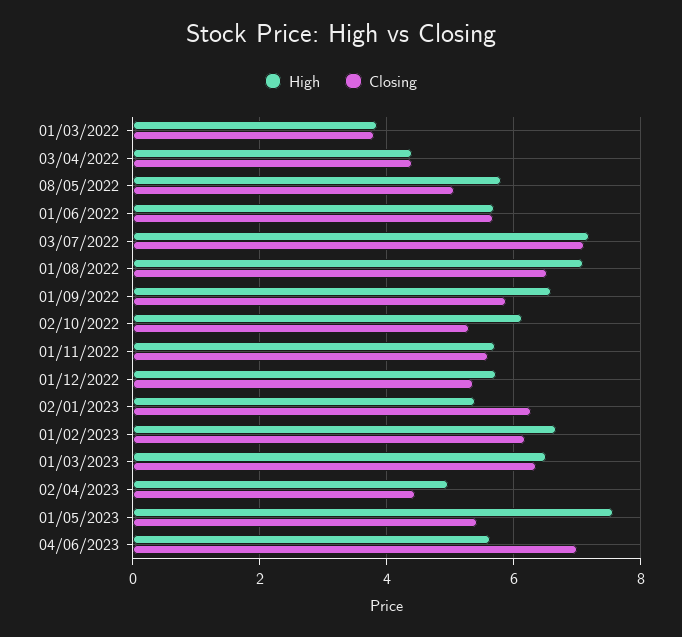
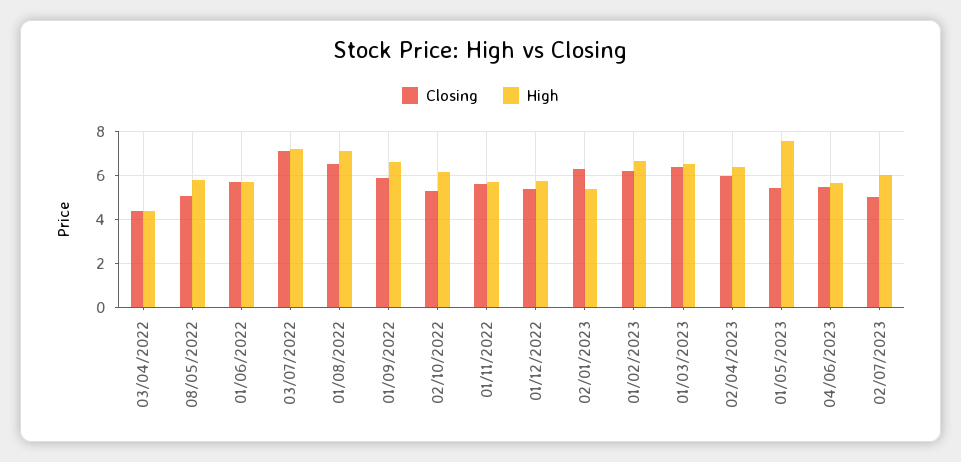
High, 01/03/2022: 3.8 -> none
Closing, 01/03/2022: 3.8 -> none
High, 02/04/2023: 5 -> 6.5
Closing, 02/04/2023: 4.4 -> 6
Closing, 04/06/2023: 7 -> 5.5
Closing, 02/07/2023: none -> 5
High, 02/07/2023: none -> 6

